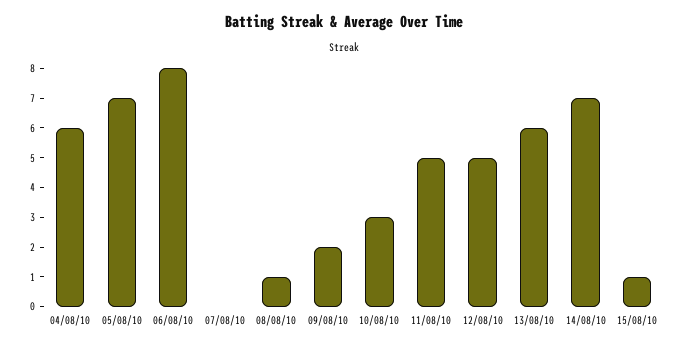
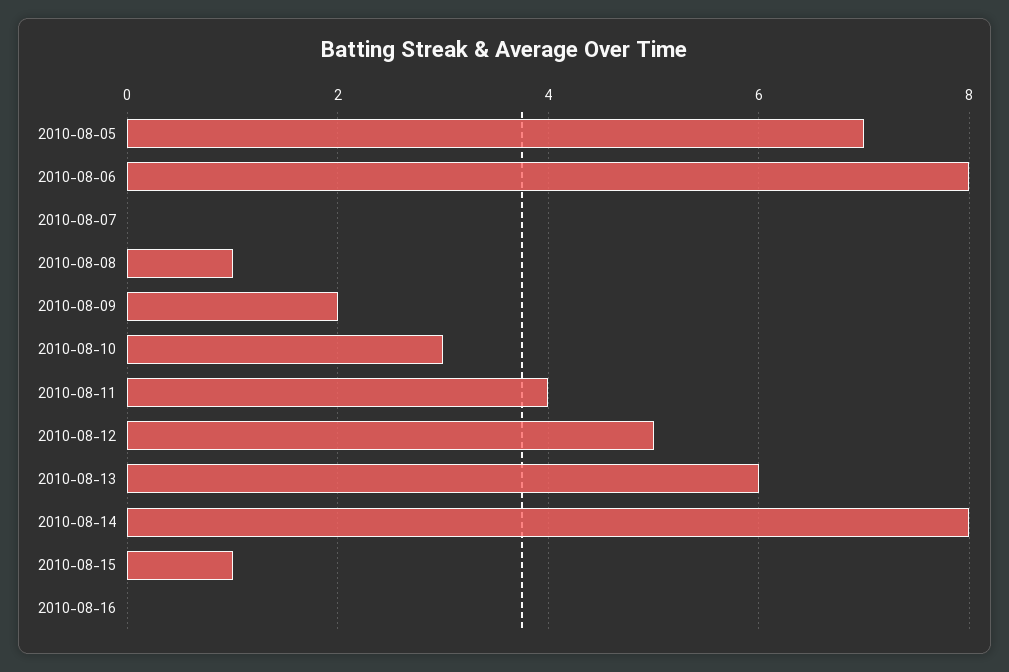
04/08/10: 6 -> none
11/08/10: 5 -> 4
14/08/10: 7 -> 8
2010-08-16: none -> 0

